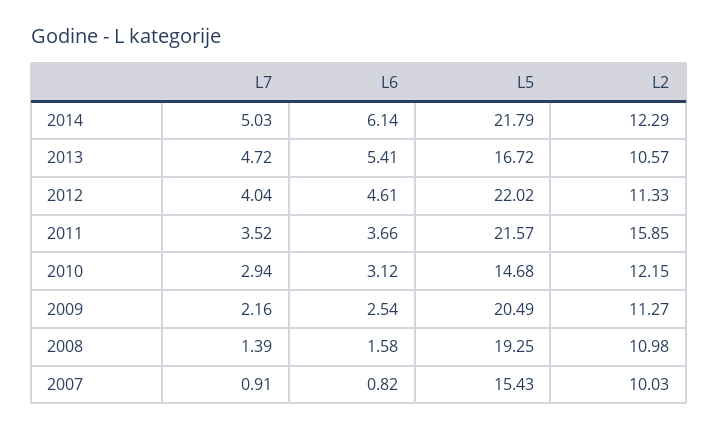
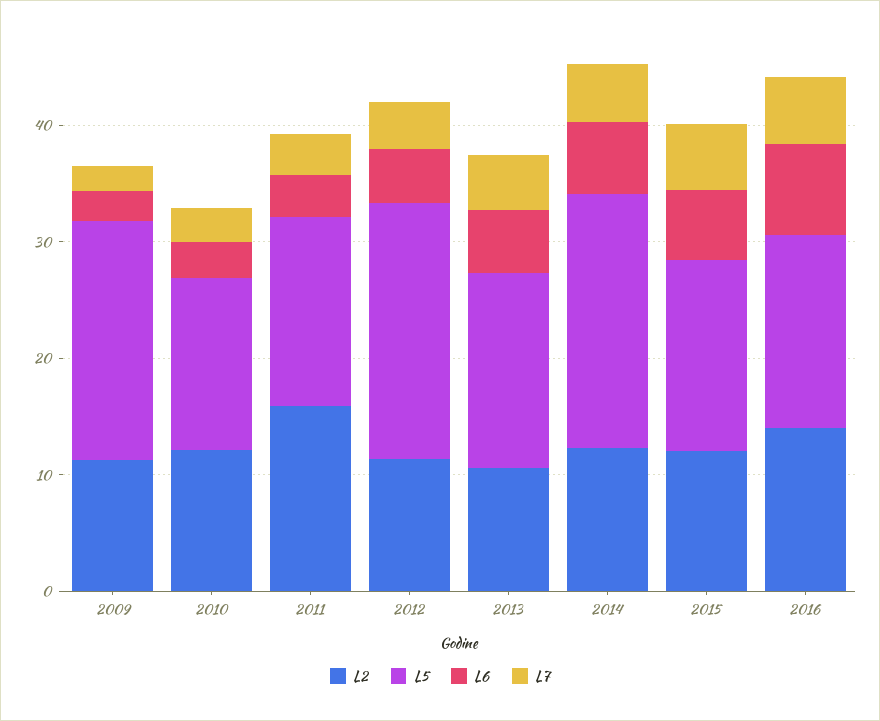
L5, 2011: 21.57 -> 16
L7, 2008: 1.39 -> none
L6, 2008: 1.58 -> none
L5, 2008: 19.25 -> none
L2, 2008: 10.98 -> none
L7, 2007: 0.91 -> none
L6, 2007: 0.82 -> none
L5, 2007: 15.43 -> none
L2, 2007: 10.03 -> none
L2, 2015: none -> 12
L5, 2015: none -> 16
L6, 2015: none -> 6
L7, 2015: none -> 6
L2, 2016: none -> 14
L5, 2016: none -> 16
L6, 2016: none -> 8
L7, 2016: none -> 6

